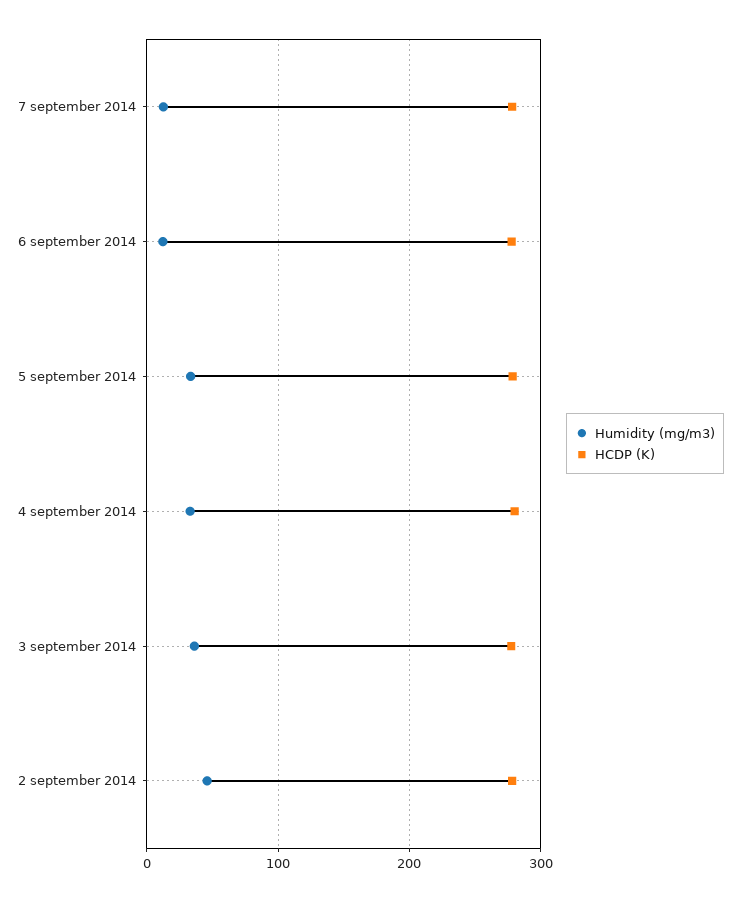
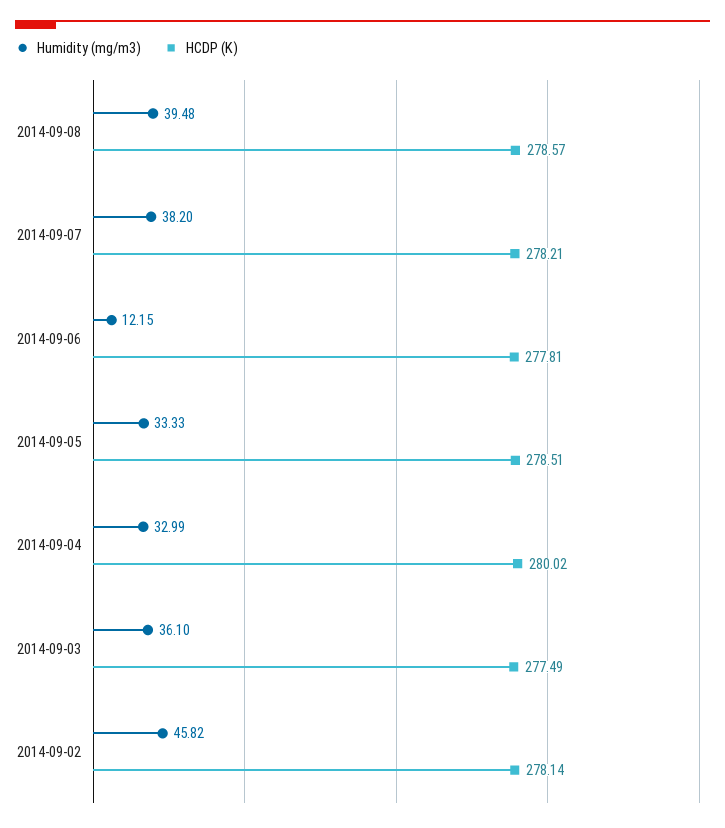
Humidity (mg/m3), 7 september 2014: 10 -> 38.2
Humidity (mg/m3), 2014-09-08: none -> 39.48
HCDP (K), 2014-09-08: none -> 278.57

